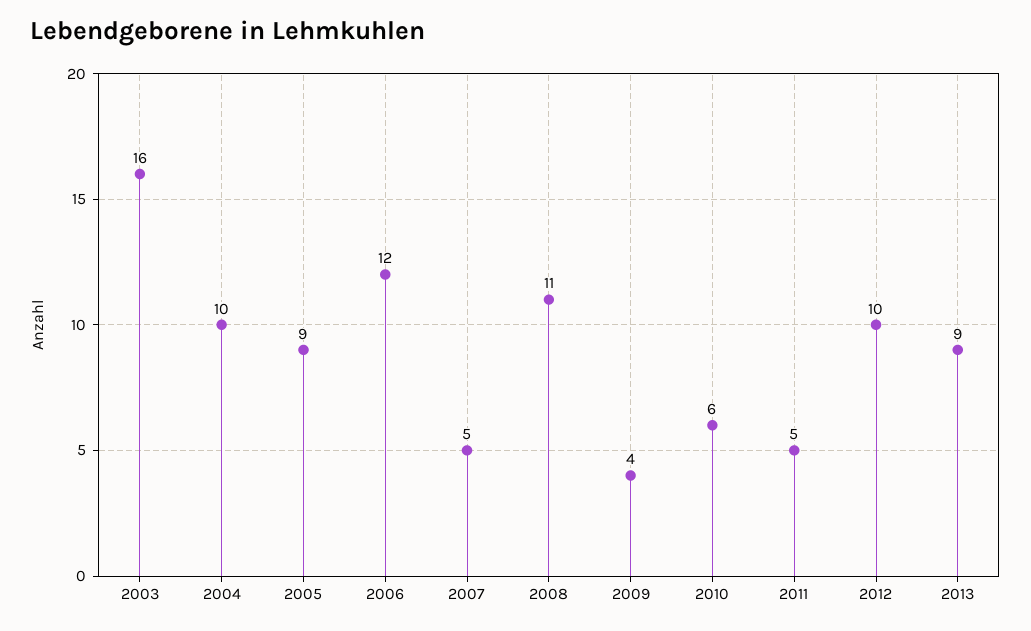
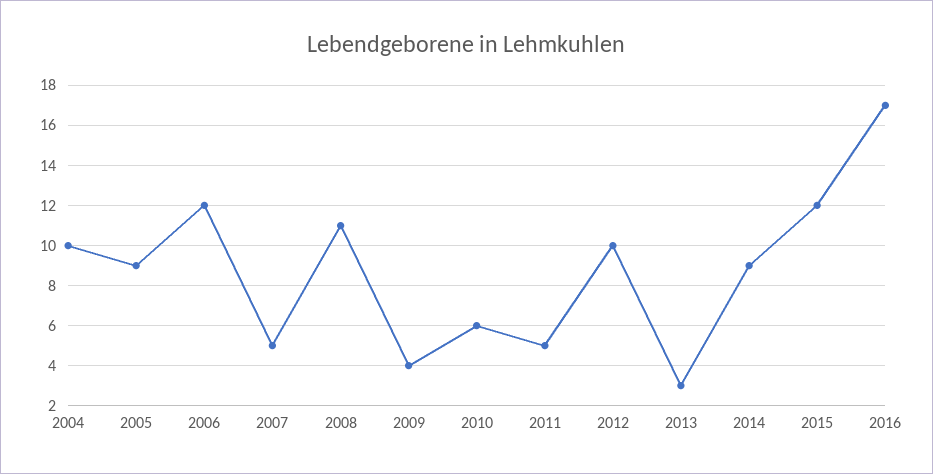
2003: 16 -> none
2013: 9 -> 3
2014: none -> 9
2015: none -> 12
2016: none -> 17

